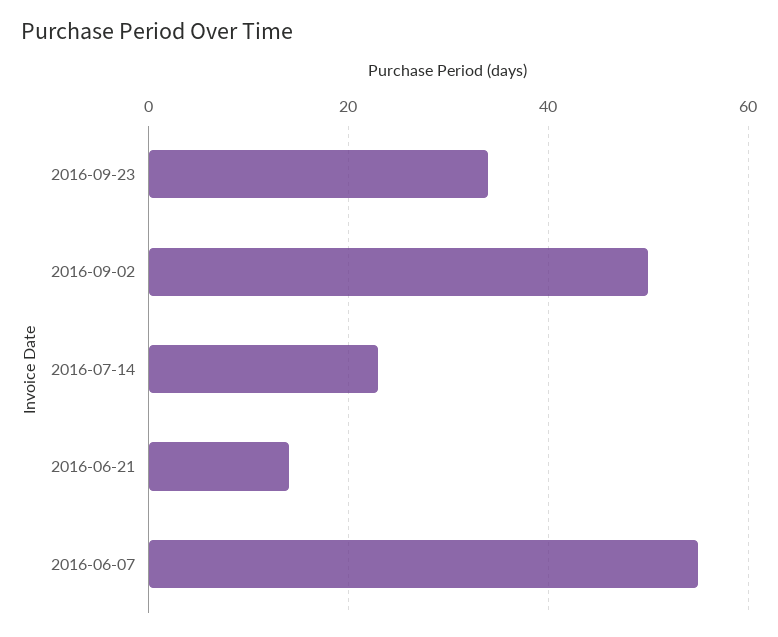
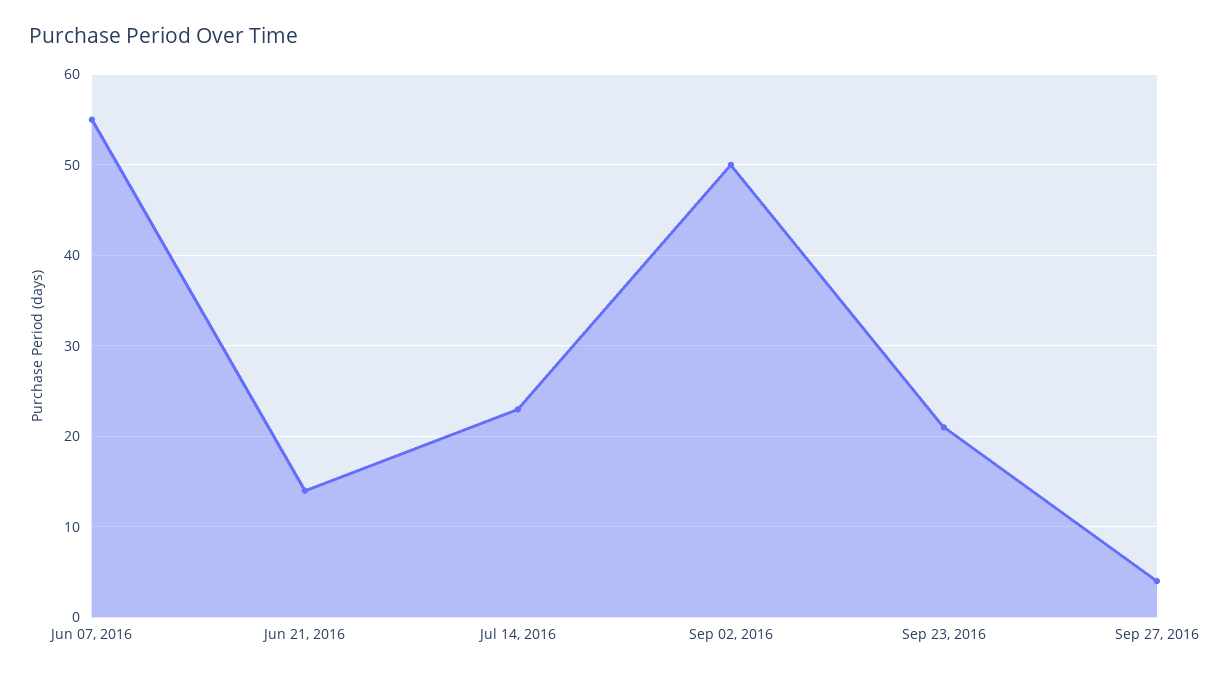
2016-09-23: 35 -> 21
Sep 27, 2016: none -> 4

